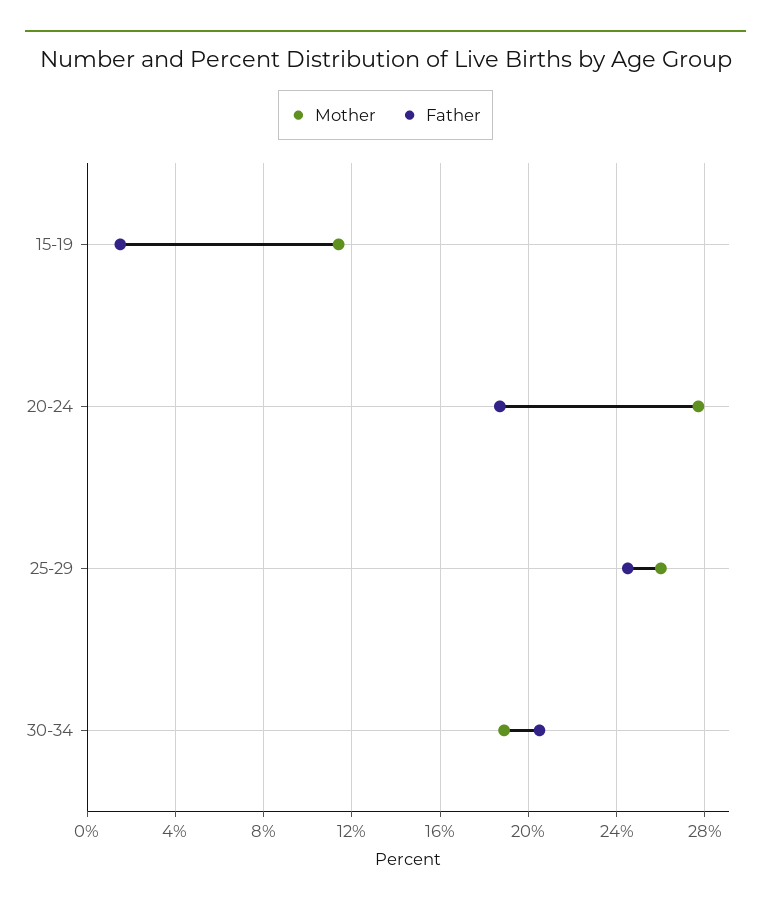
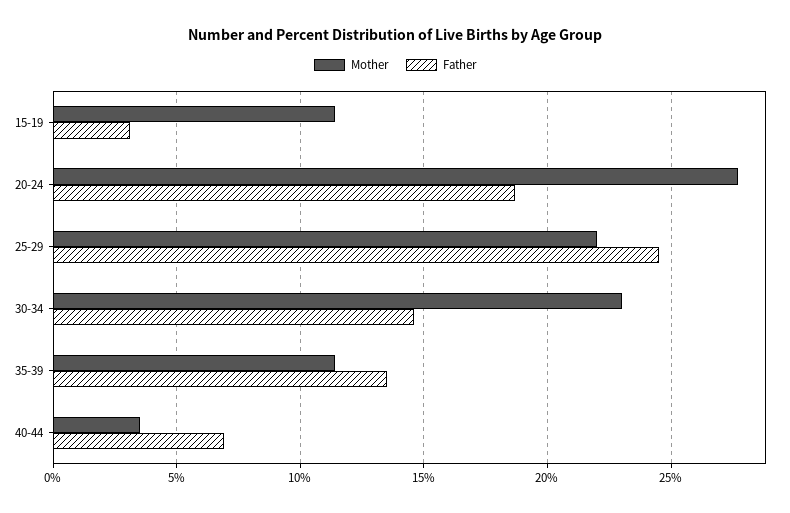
Father, 15-19: 1.5 -> 3
Mother, 25-29: 26 -> 22
Mother, 30-34: 19 -> 23
Father, 30-34: 20.5 -> 14.5
Mother, 35-39: none -> 11.5
Father, 35-39: none -> 13.5
Mother, 40-44: none -> 3.5
Father, 40-44: none -> 7

